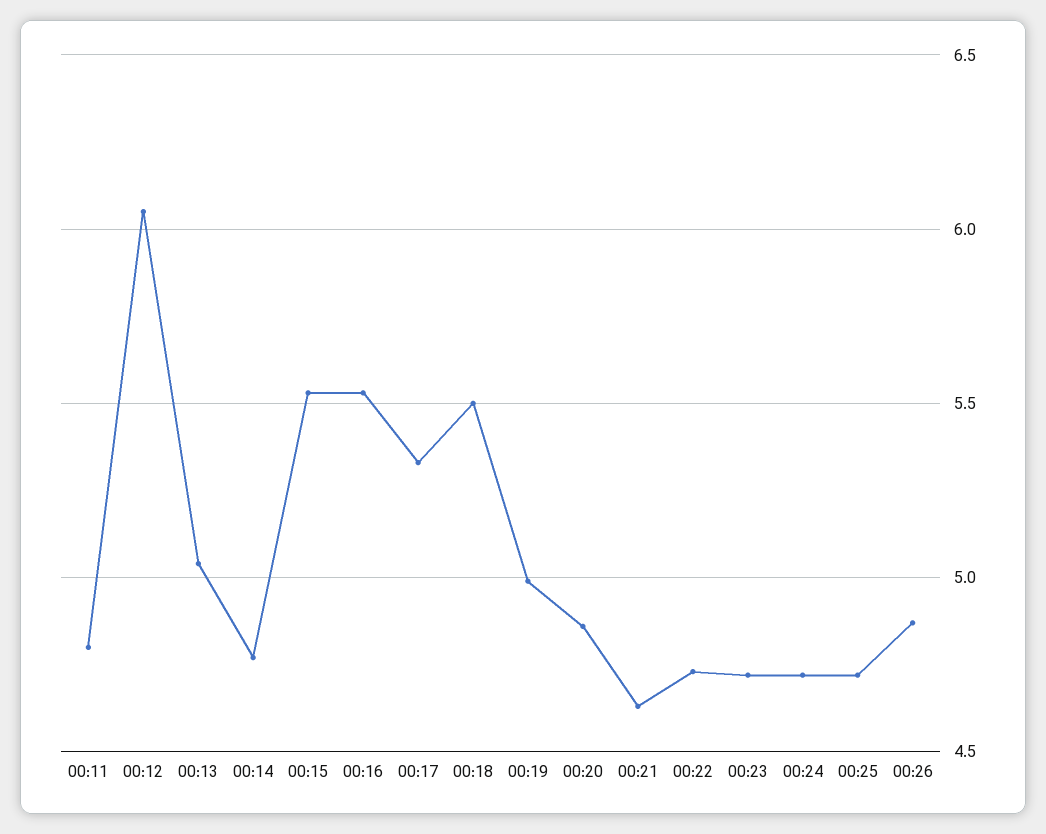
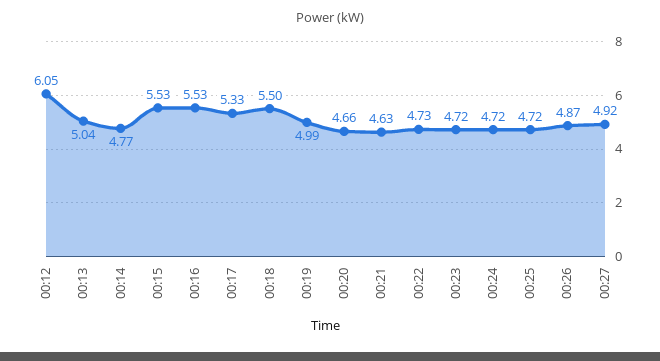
00:11: 4.8 -> none
00:20: 4.85 -> 4.66
00:27: none -> 4.92

